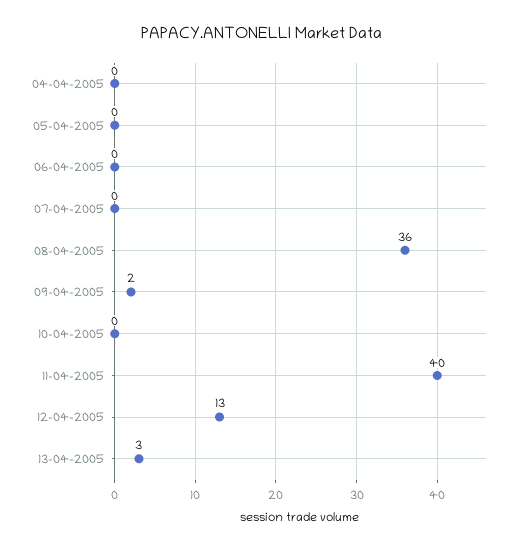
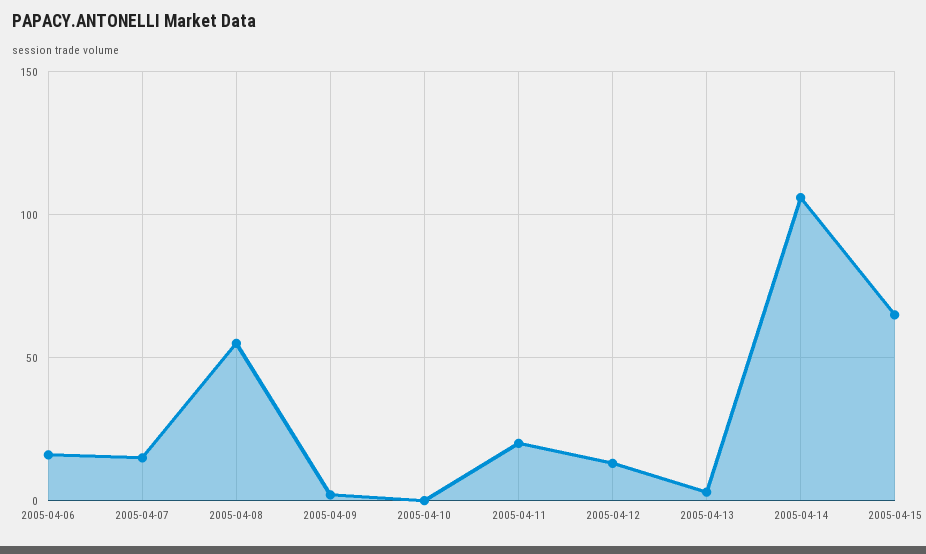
04-04-2005: 0 -> none
05-04-2005: 0 -> none
06-04-2005: 0 -> 15
07-04-2005: 0 -> 15
08-04-2005: 36 -> 55
11-04-2005: 40 -> 20
2005-04-14: none -> 105
2005-04-15: none -> 65

